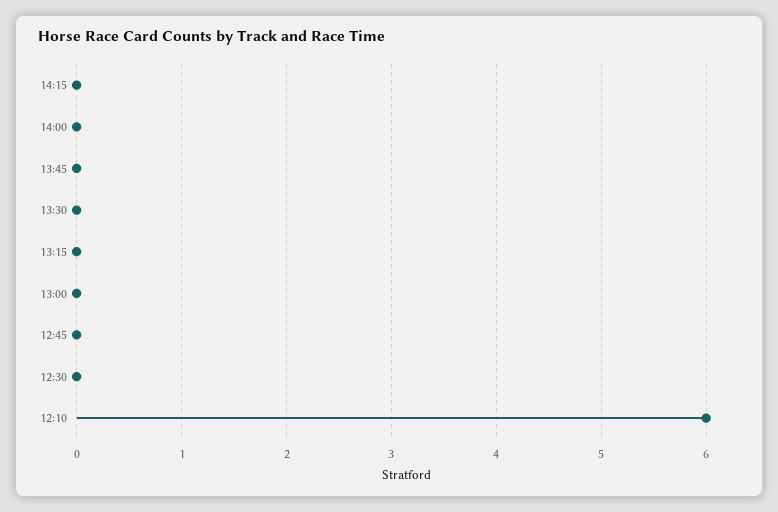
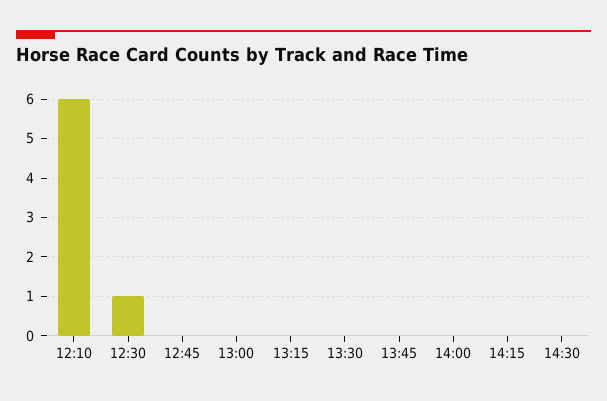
12:30: 0 -> 1
14:30: none -> 0

